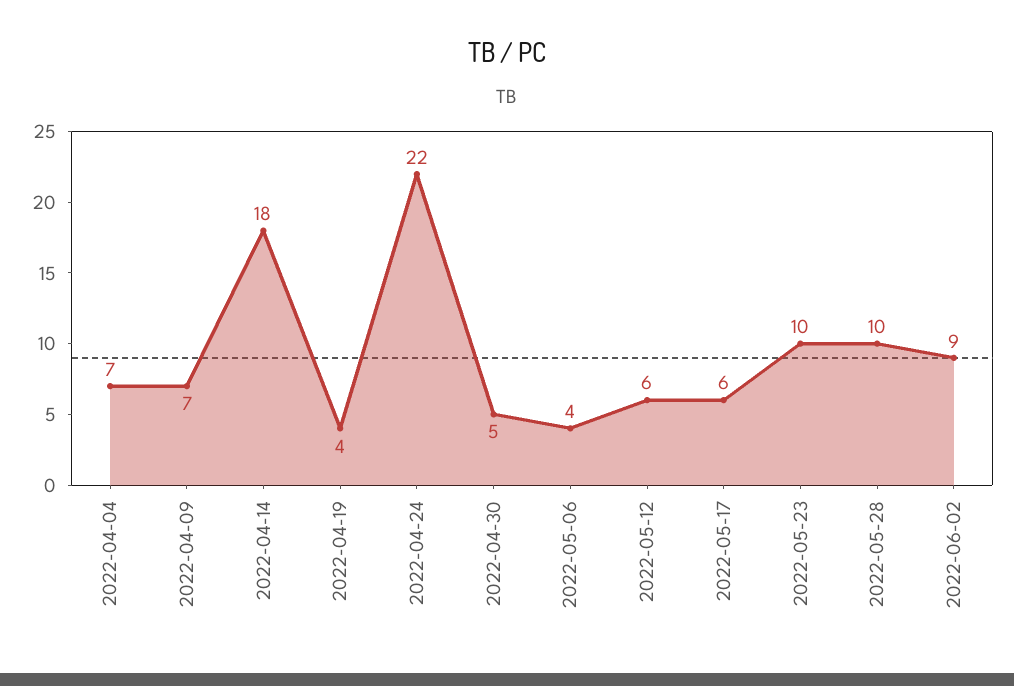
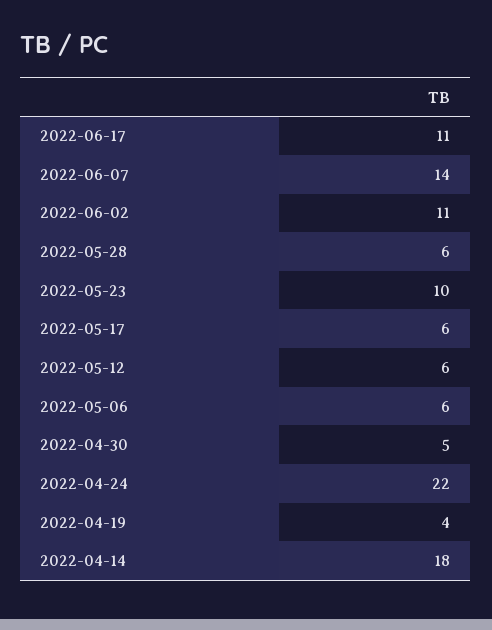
2022-04-04: 7 -> none
2022-04-09: 7 -> none
2022-05-06: 4 -> 6
2022-05-28: 10 -> 6
2022-06-02: 9 -> 11
2022-06-17: none -> 11
2022-06-07: none -> 14

